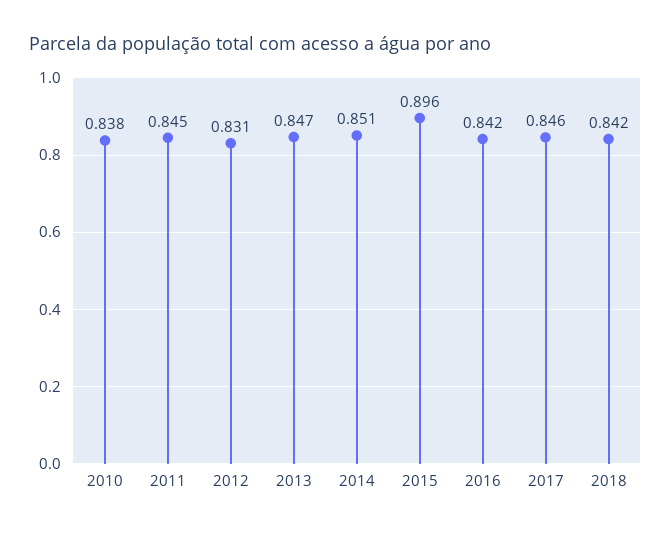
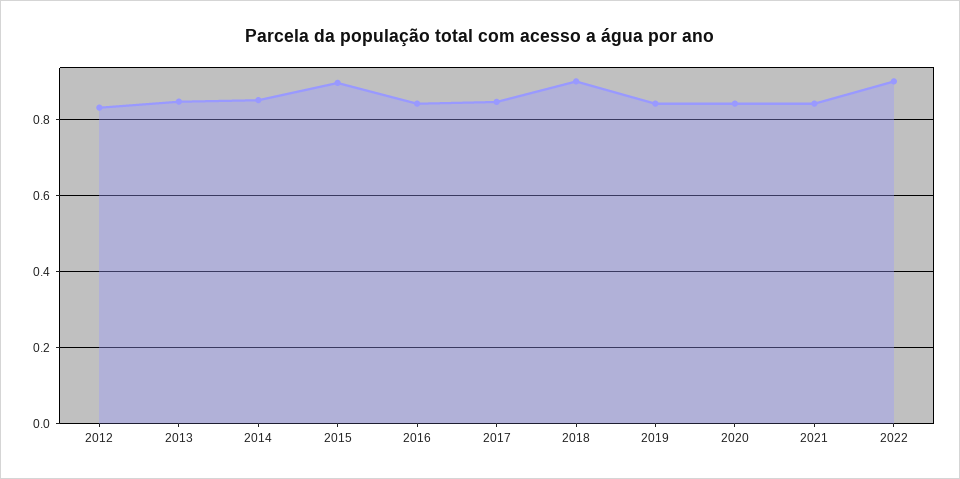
2010: 0.838 -> none
2011: 0.845 -> none
2018: 0.842 -> 0.9
2019: none -> 0.84
2020: none -> 0.84
2021: none -> 0.84
2022: none -> 0.9

